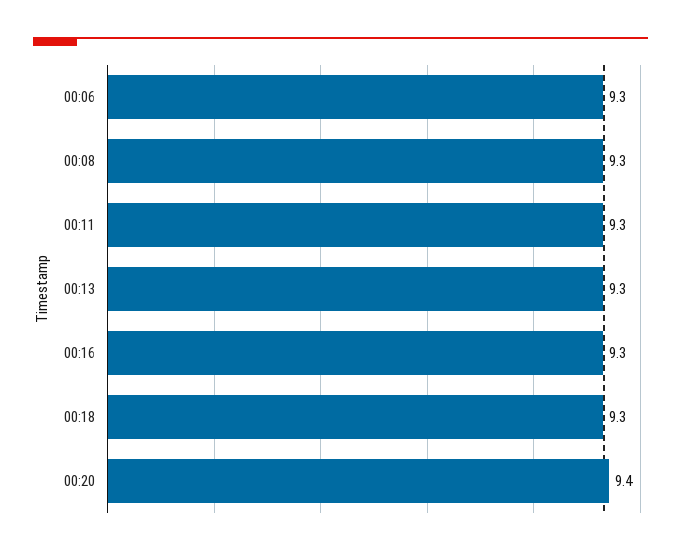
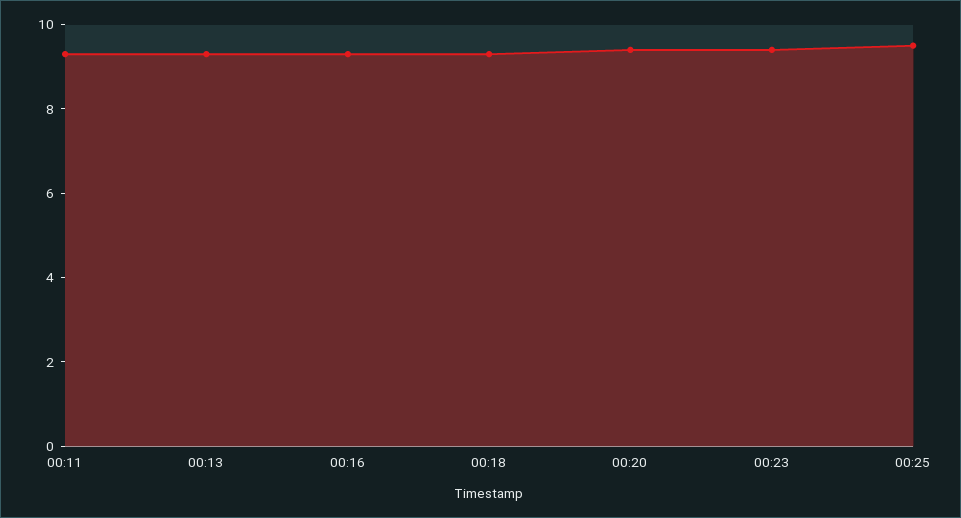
00:06: 9.3 -> none
00:08: 9.3 -> none
00:23: none -> 9.5
00:25: none -> 9.5

